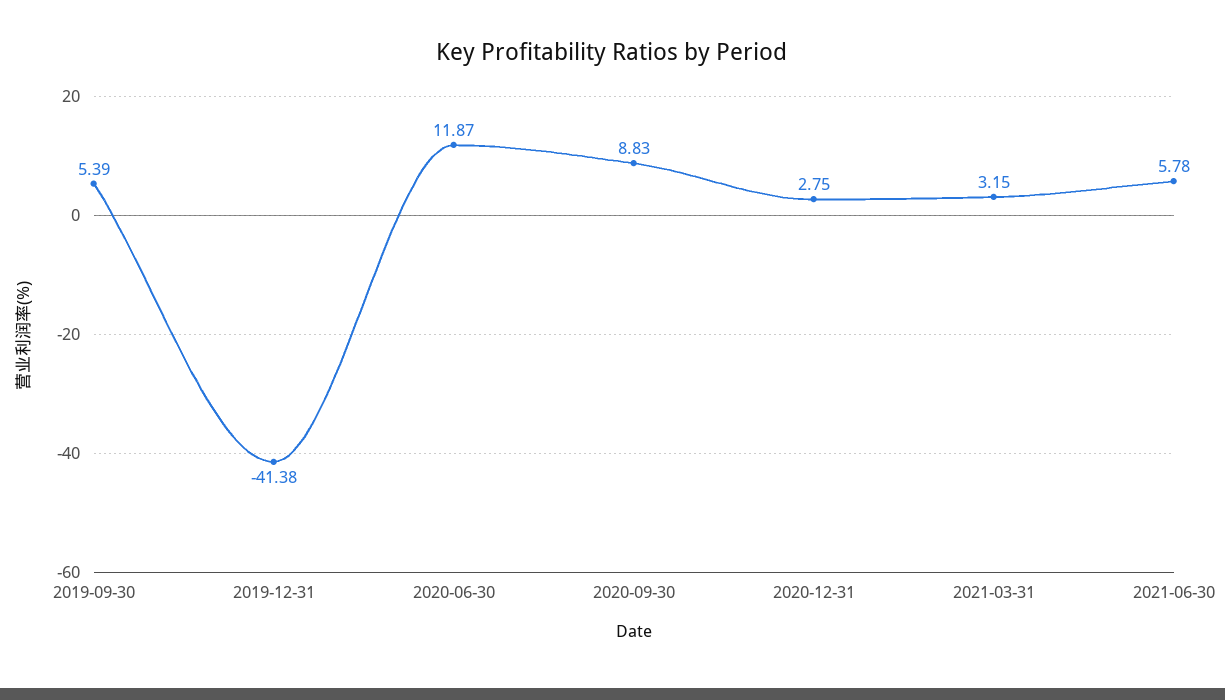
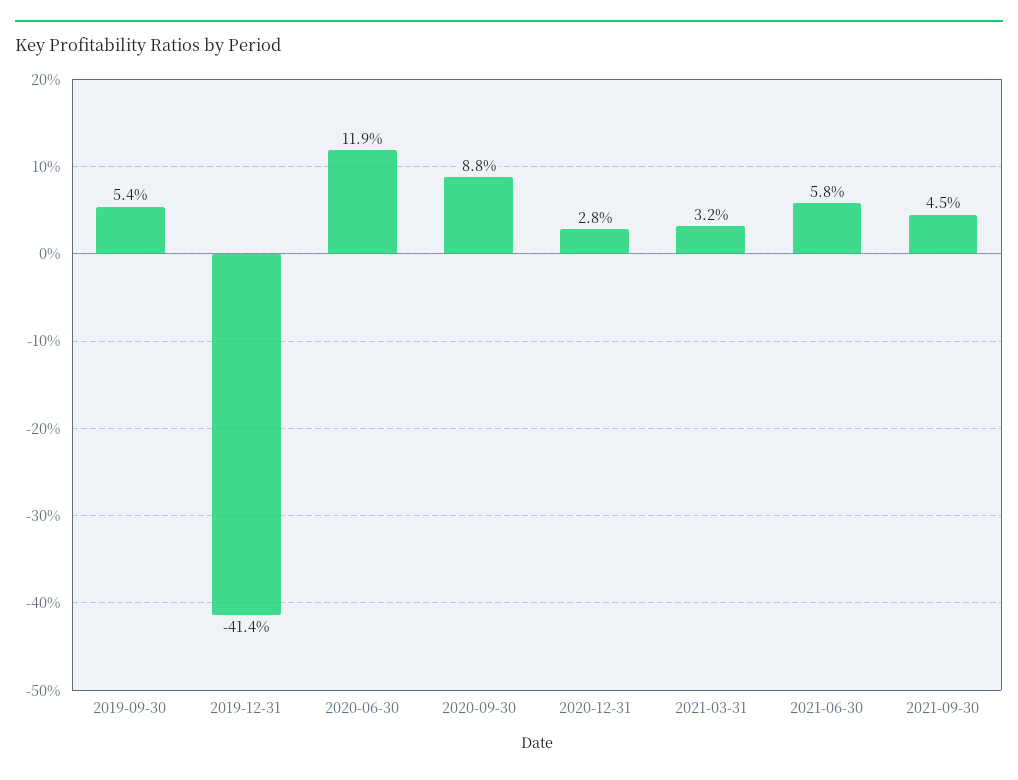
2021-09-30: none -> 4.5

